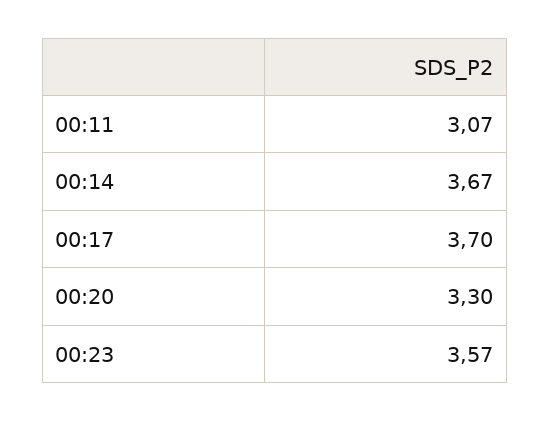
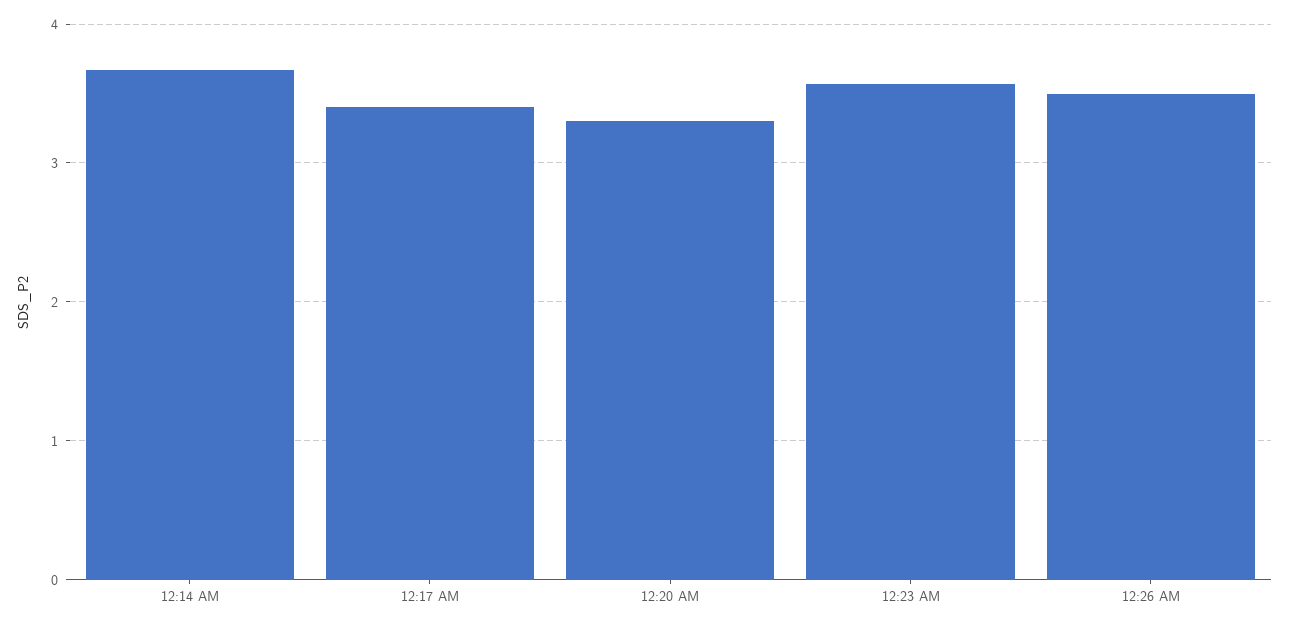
00:11: 3.07 -> none
00:17: 3.7 -> 3.4
12:26 AM: none -> 3.5

